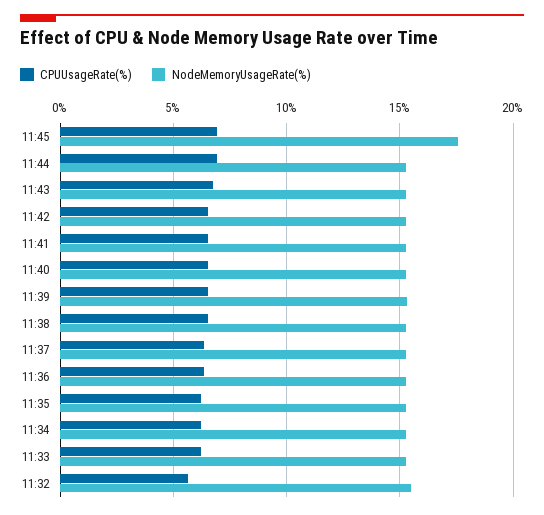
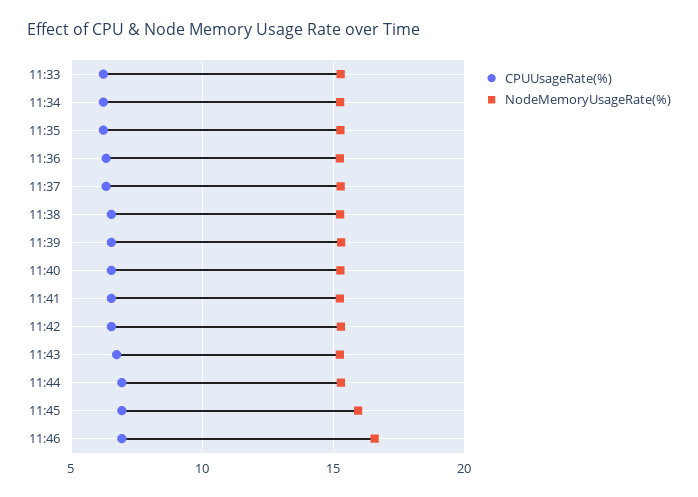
NodeMemoryUsageRate(%), 11:45: 17.5 -> 16
CPUUsageRate(%), 11:32: 5.5 -> none
NodeMemoryUsageRate(%), 11:32: 15.5 -> none
CPUUsageRate(%), 11:46: none -> 7
NodeMemoryUsageRate(%), 11:46: none -> 16.5

